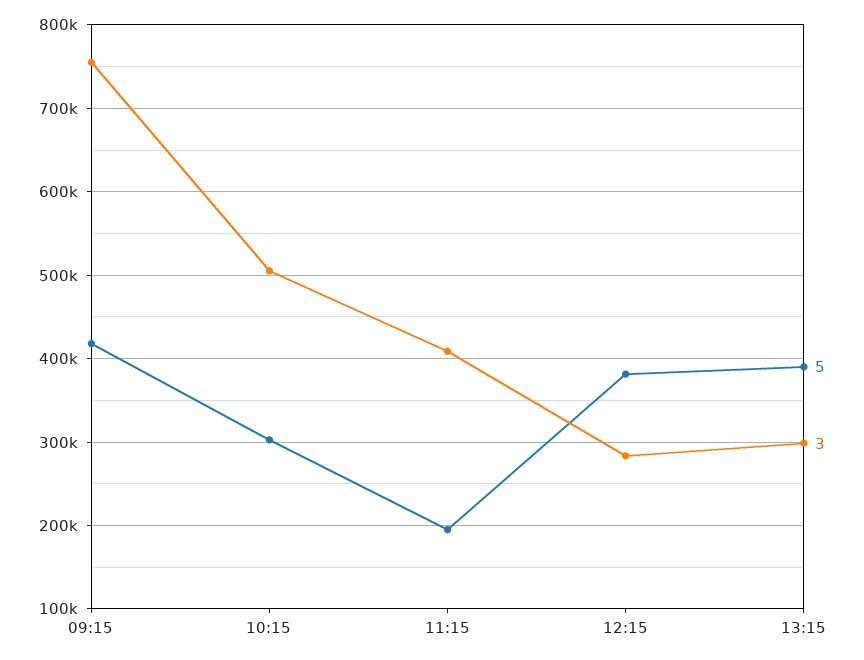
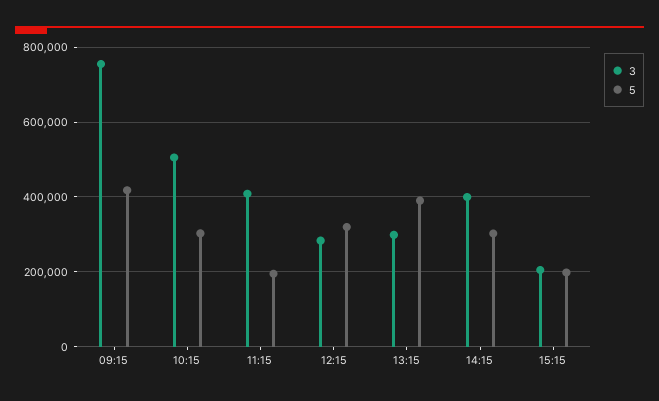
5, 12:15: 380000 -> 320000
3, 14:15: none -> 400000
5, 14:15: none -> 300000
3, 15:15: none -> 200000
5, 15:15: none -> 200000

